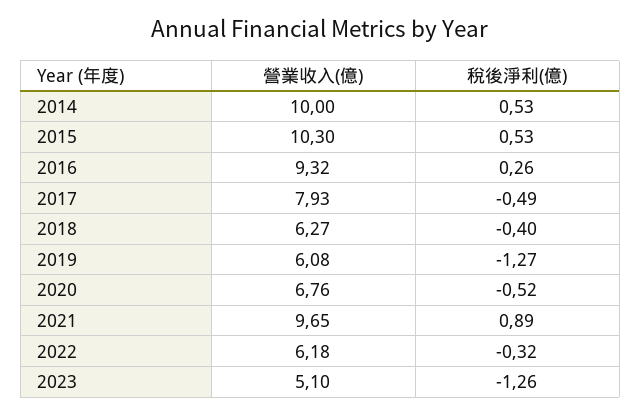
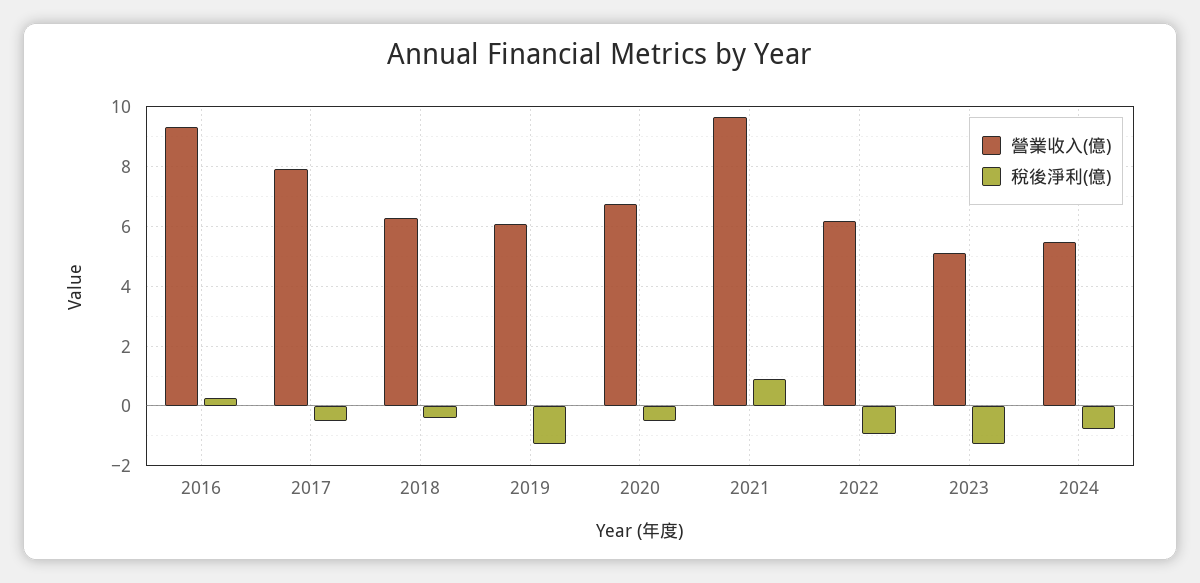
營業收入(億), 2014: 10 -> none
稅後淨利(億), 2014: 0.53 -> none
營業收入(億), 2015: 10.3 -> none
稅後淨利(億), 2015: 0.53 -> none
稅後淨利(億), 2022: -0.32 -> -1
營業收入(億), 2024: none -> 5.5
稅後淨利(億), 2024: none -> -0.75

